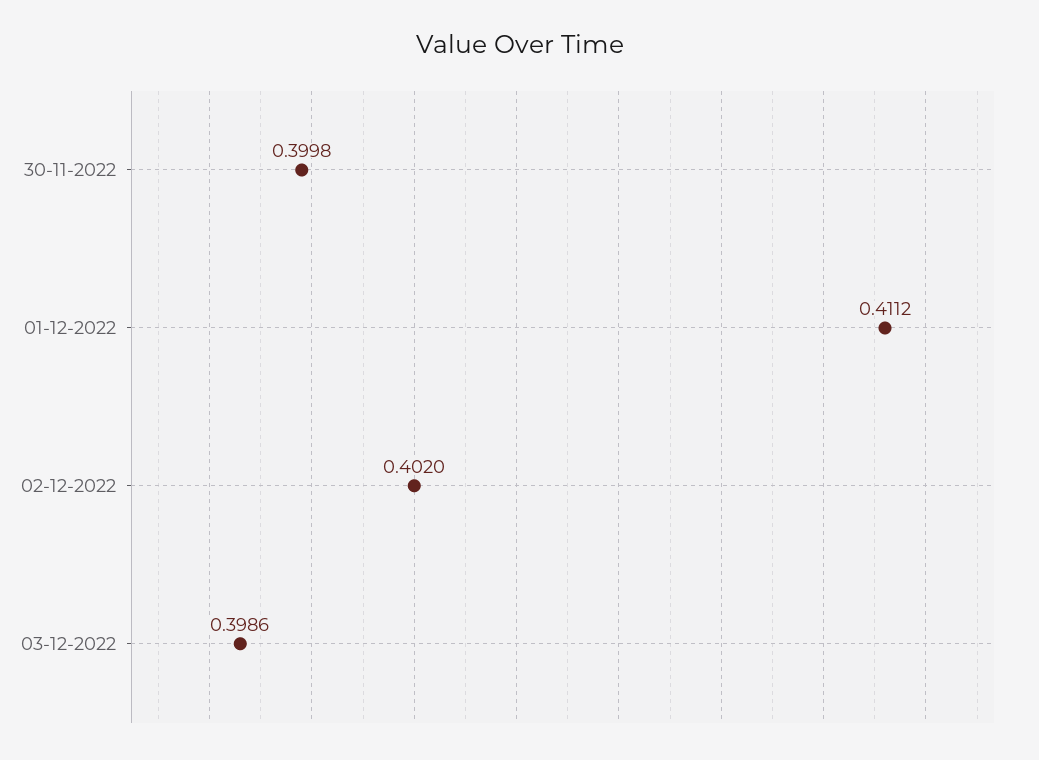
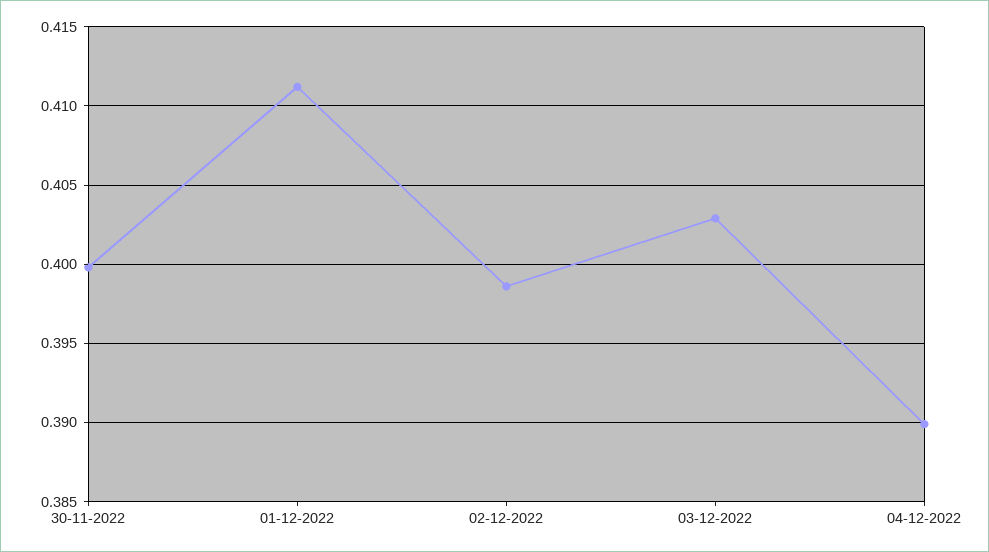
02-12-2022: 0.402 -> 0.3985
03-12-2022: 0.3986 -> 0.403
04-12-2022: none -> 0.39

